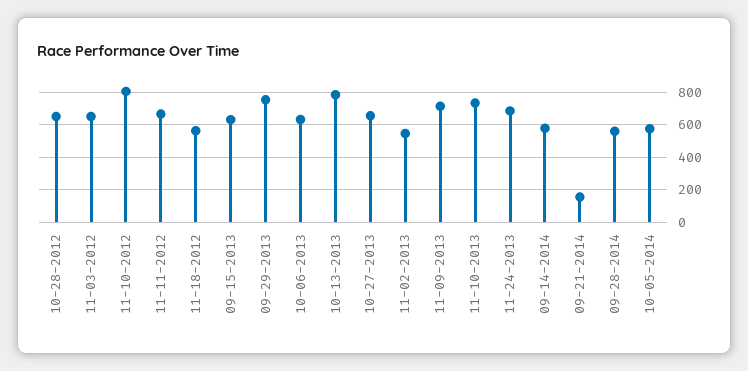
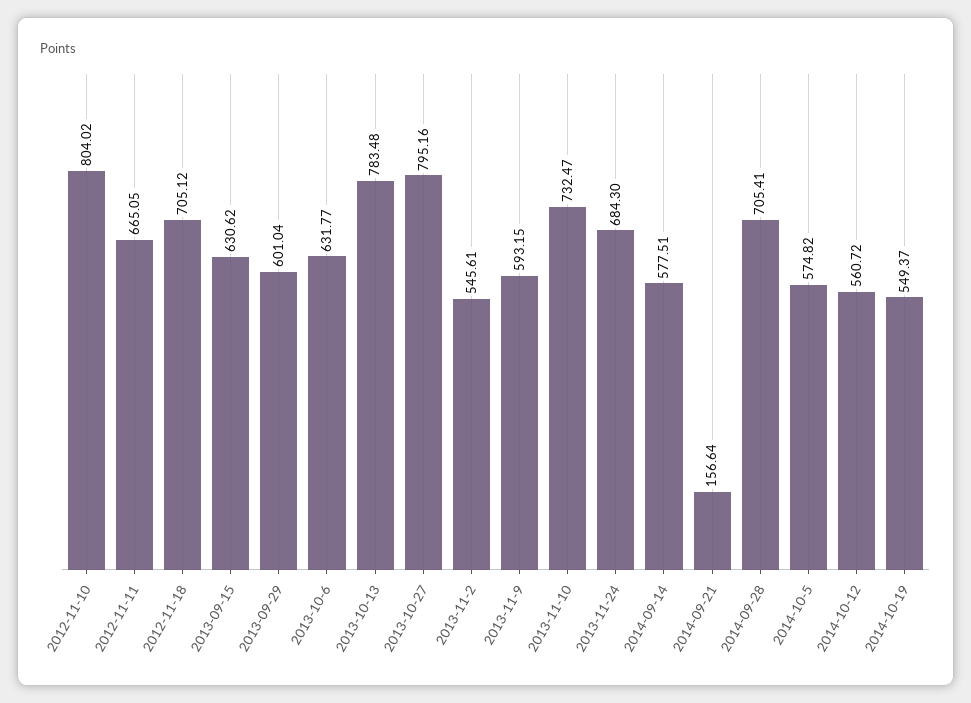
10-28-2012: 650 -> none
11-03-2012: 650 -> none
11-18-2012: 550 -> 705.12
09-29-2013: 750 -> 601.04
10-27-2013: 650 -> 795.16
11-09-2013: 700 -> 593.15
09-28-2014: 550 -> 705.41
2014-10-12: none -> 560.72
2014-10-19: none -> 549.37

